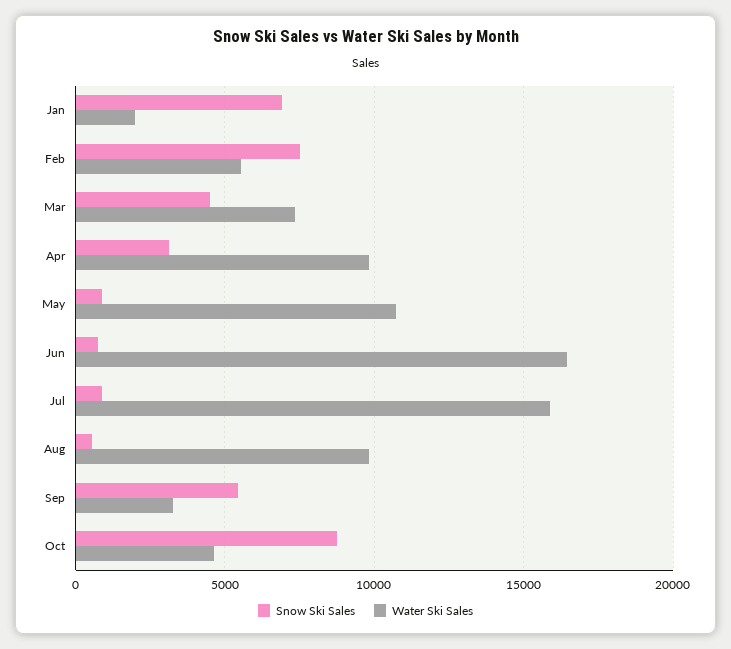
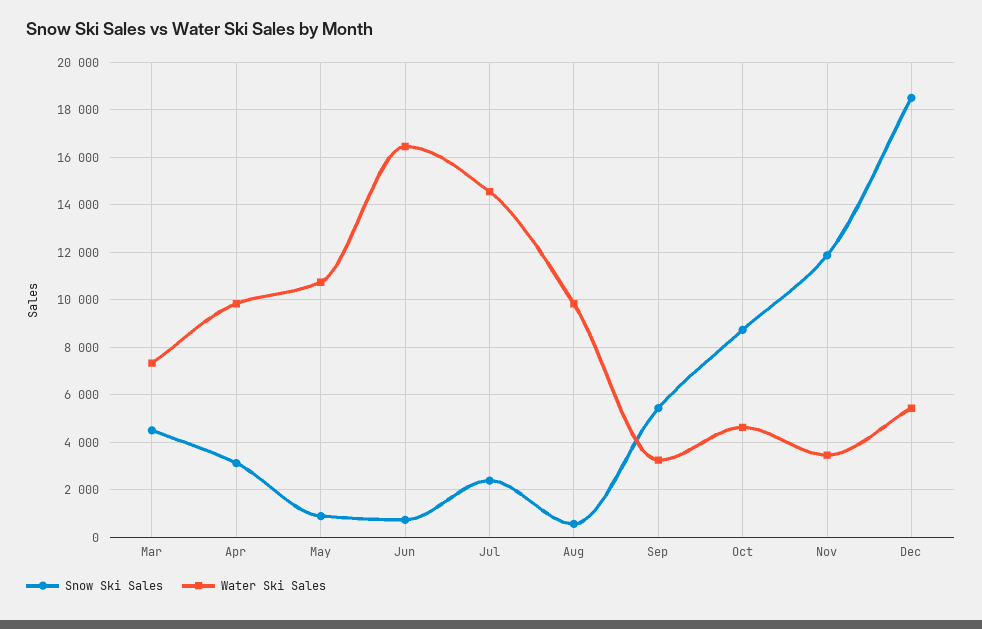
Snow Ski Sales, Jan: 7000 -> none
Water Ski Sales, Jan: 2000 -> none
Snow Ski Sales, Feb: 7500 -> none
Water Ski Sales, Feb: 5500 -> none
Snow Ski Sales, Jul: 1000 -> 2500
Water Ski Sales, Jul: 16000 -> 14500
Snow Ski Sales, Nov: none -> 12000
Water Ski Sales, Nov: none -> 3500
Snow Ski Sales, Dec: none -> 18500
Water Ski Sales, Dec: none -> 5500

